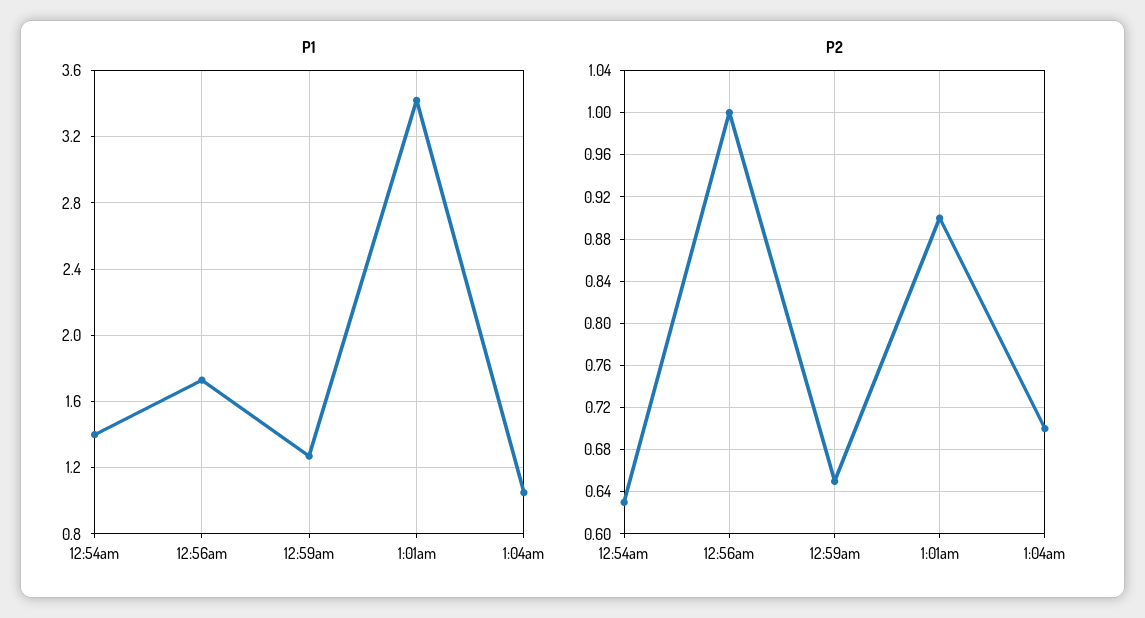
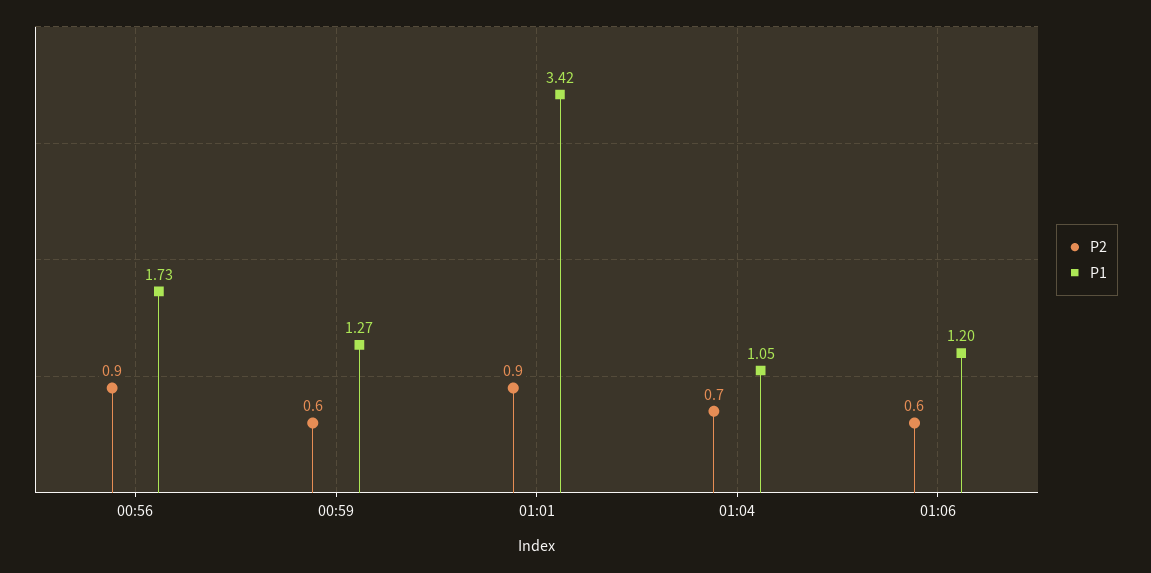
P1, 12:54am: 1.4 -> none
P2, 12:54am: 0.63 -> none
P2, 12:56am: 1 -> 0.9
P2, 12:59am: 0.65 -> 0.6
P2, 01:06: none -> 0.6
P1, 01:06: none -> 1.2

